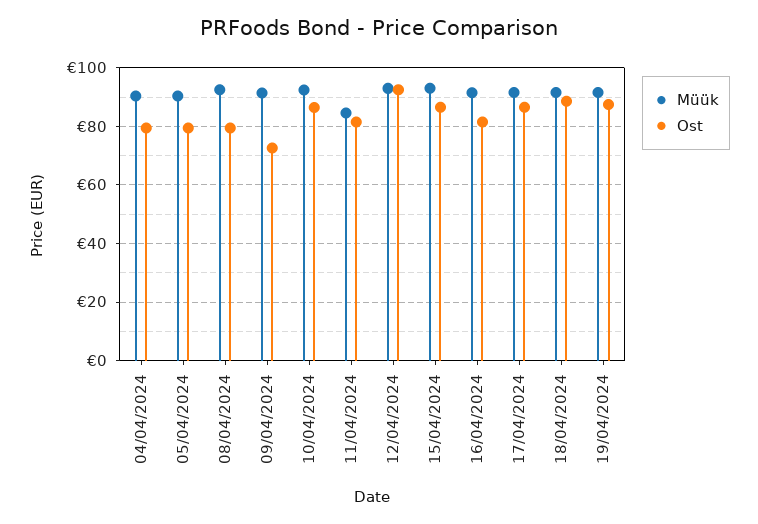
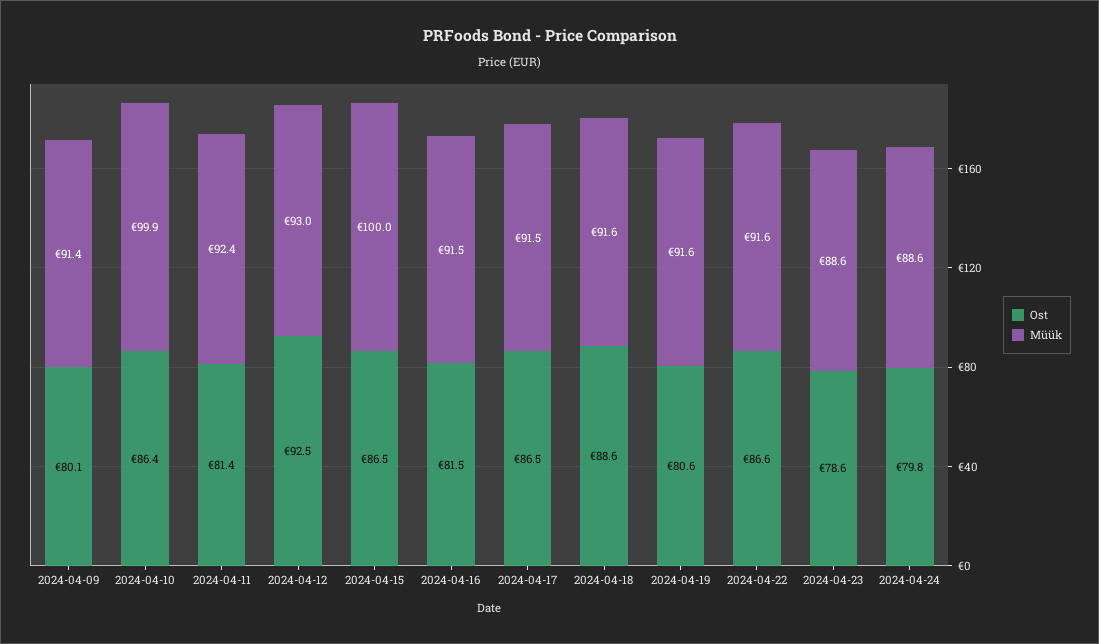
Müük, 04/04/2024: 90 -> none
Ost, 04/04/2024: 80 -> none
Müük, 05/04/2024: 90 -> none
Ost, 05/04/2024: 80 -> none
Müük, 08/04/2024: 92.5 -> none
Ost, 08/04/2024: 80 -> none
Ost, 09/04/2024: 72.5 -> 80.1
Müük, 10/04/2024: 92.5 -> 99.9
Müük, 11/04/2024: 85 -> 92.4
Müük, 15/04/2024: 92.5 -> 100
Ost, 19/04/2024: 87.5 -> 80.6
Ost, 2024-04-22: none -> 86.6
Müük, 2024-04-22: none -> 91.6
Ost, 2024-04-23: none -> 78.6
Müük, 2024-04-23: none -> 88.6
Ost, 2024-04-24: none -> 79.8
Müük, 2024-04-24: none -> 88.6

